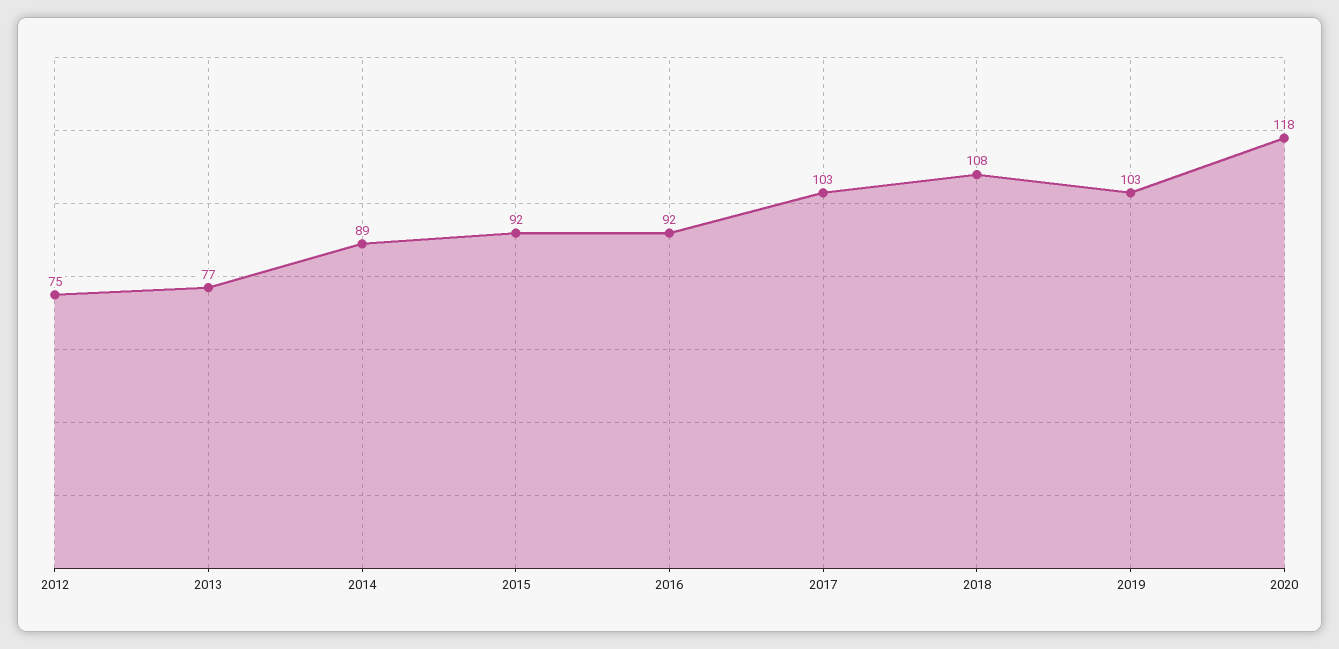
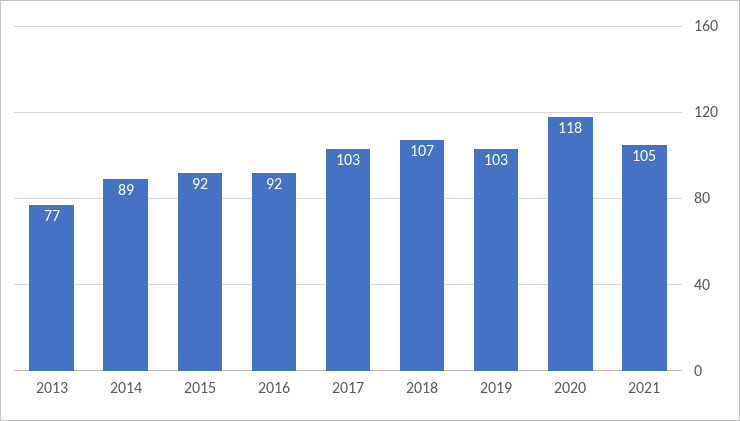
2012: 75 -> none
2018: 108 -> 107
2021: none -> 105

